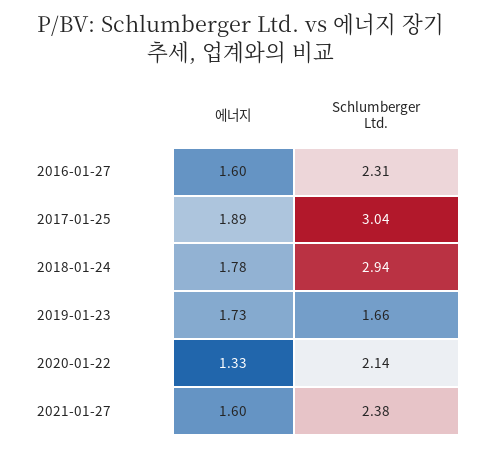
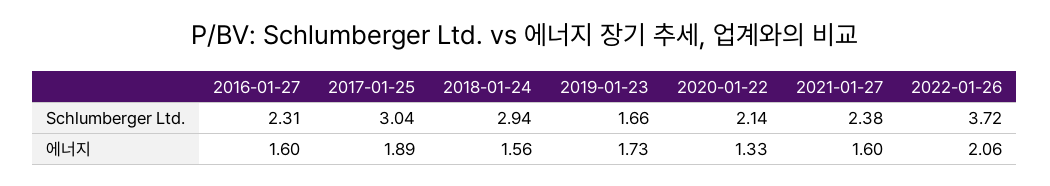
에너지, 2018-01-24: 1.78 -> 1.56
Schlumberger Ltd., 2022-01-26: none -> 3.72
에너지, 2022-01-26: none -> 2.06

